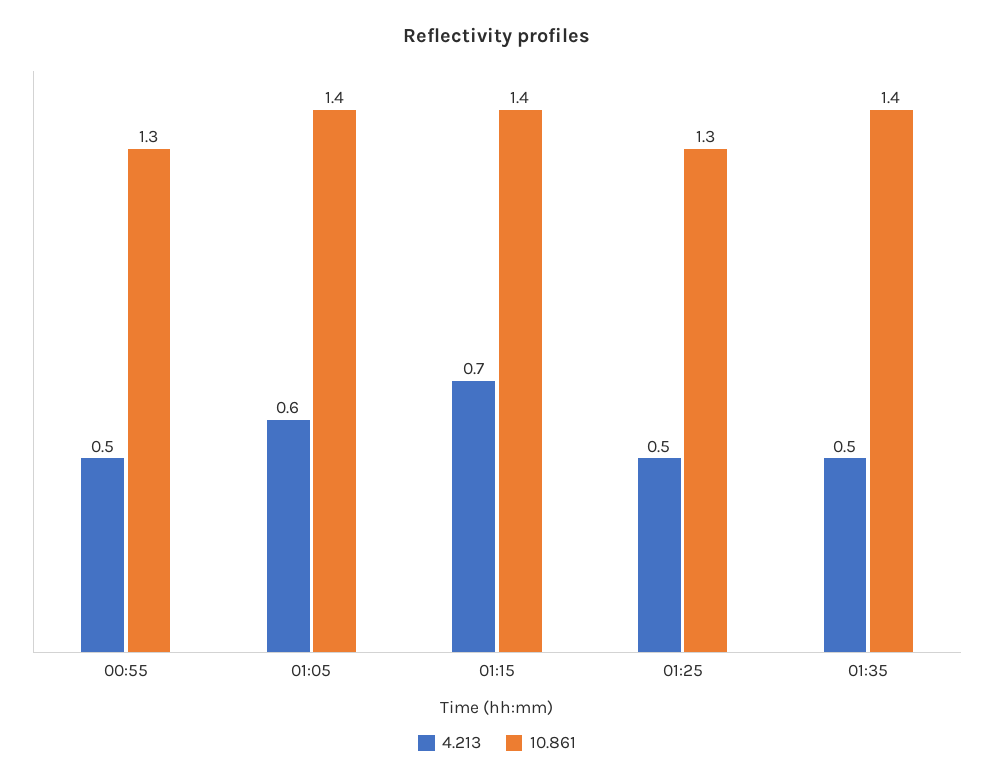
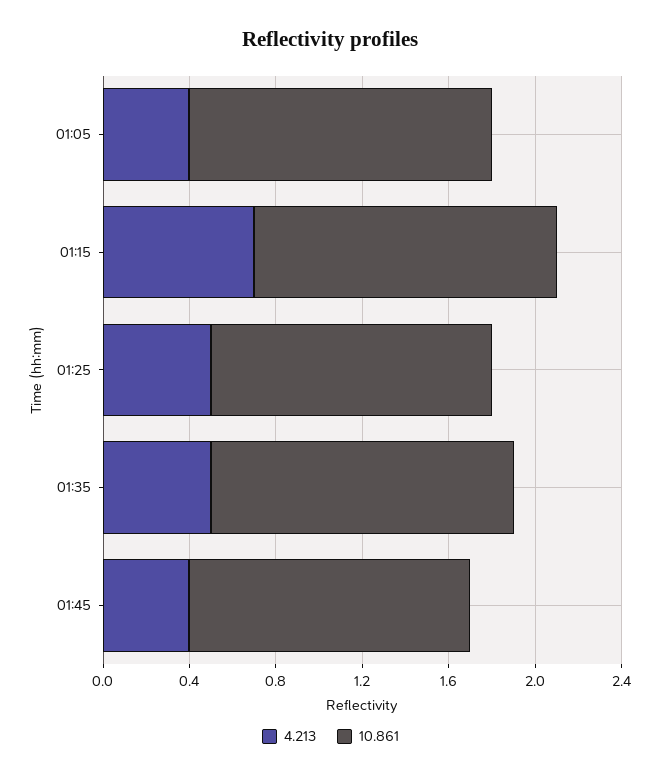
4.213, 00:55: 0.5 -> none
10.861, 00:55: 1.3 -> none
4.213, 01:05: 0.6 -> 0.4
4.213, 01:45: none -> 0.4
10.861, 01:45: none -> 1.3

